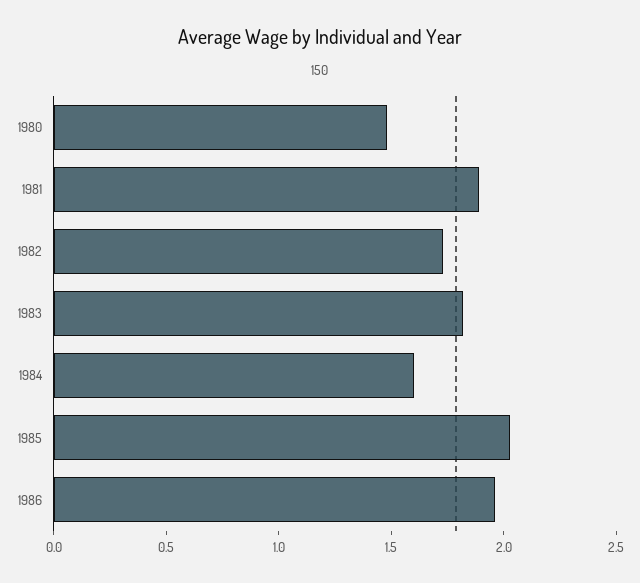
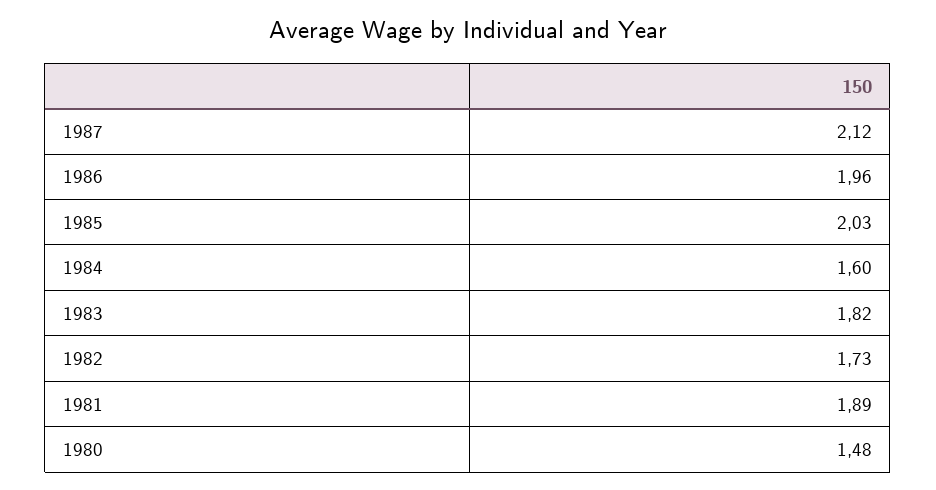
1987: none -> 2.12

